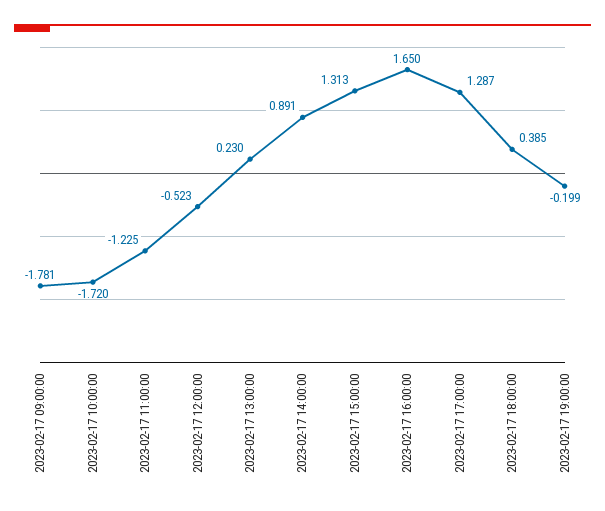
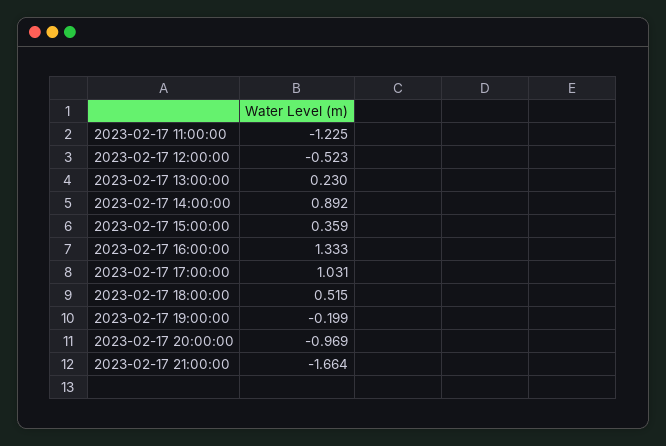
2023-02-17 09:00:00: -1.781 -> none
2023-02-17 10:00:00: -1.72 -> none
2023-02-17 14:00:00: 0.891 -> 0.892
2023-02-17 15:00:00: 1.313 -> 0.359
2023-02-17 16:00:00: 1.65 -> 1.333
2023-02-17 17:00:00: 1.287 -> 1.031
2023-02-17 18:00:00: 0.385 -> 0.515
2023-02-17 20:00:00: none -> -0.969
2023-02-17 21:00:00: none -> -1.664

